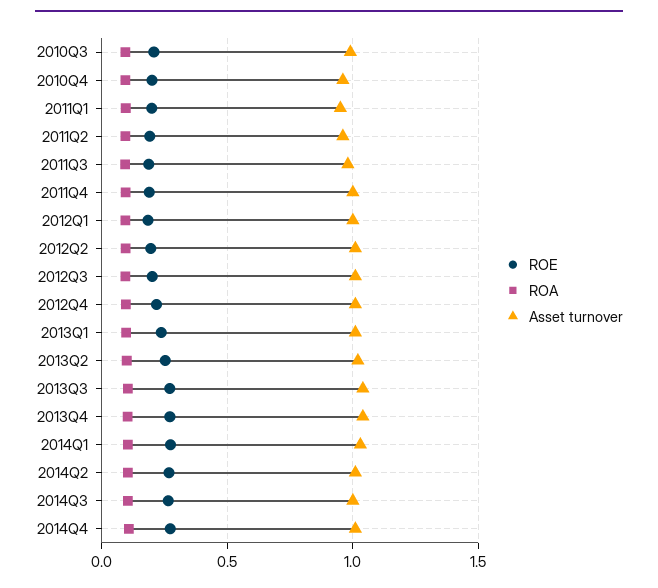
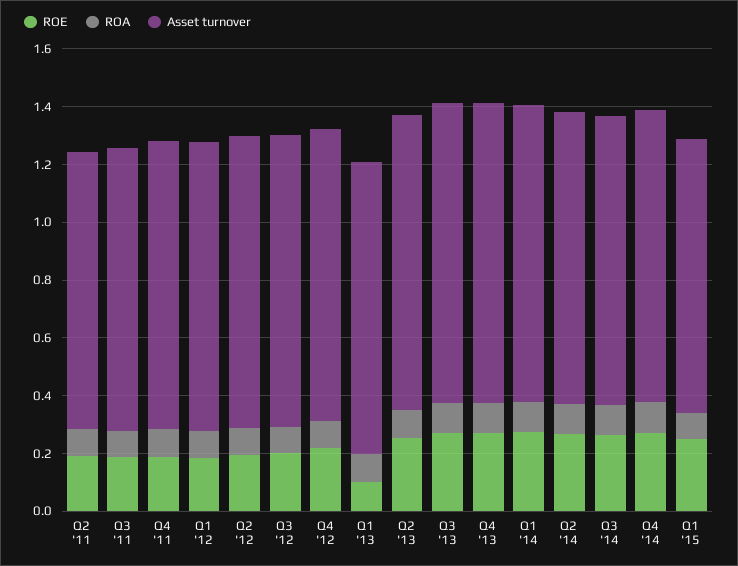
ROE, 2010Q3: 0.2 -> none
ROA, 2010Q3: 0.1 -> none
Asset turnover, 2010Q3: 1 -> none
ROE, 2010Q4: 0.2 -> none
ROA, 2010Q4: 0.1 -> none
Asset turnover, 2010Q4: 0.95 -> none
ROE, 2011Q1: 0.2 -> none
ROA, 2011Q1: 0.1 -> none
Asset turnover, 2011Q1: 0.95 -> none
ROE, 2013Q1: 0.25 -> 0.1
ROE, Q1 '15: none -> 0.25
ROA, Q1 '15: none -> 0.1
Asset turnover, Q1 '15: none -> 0.95

